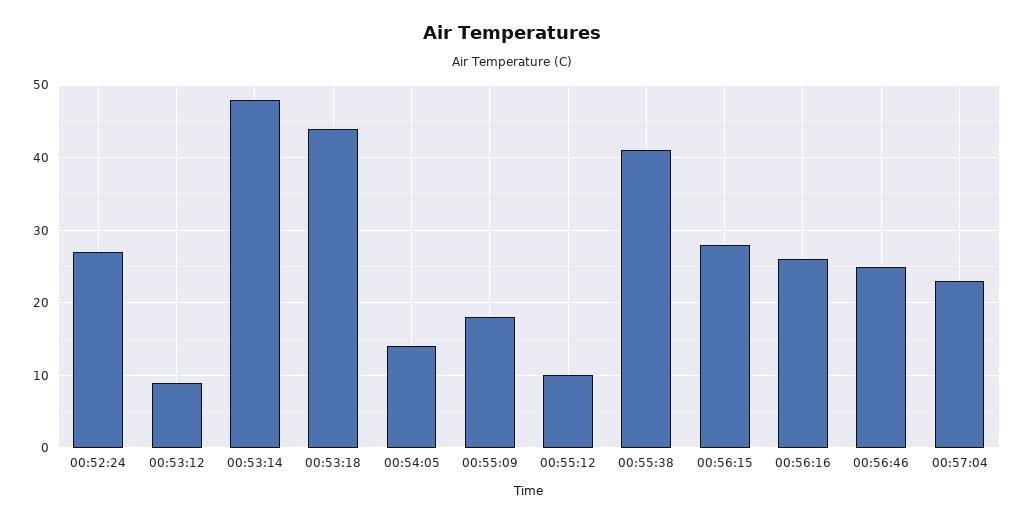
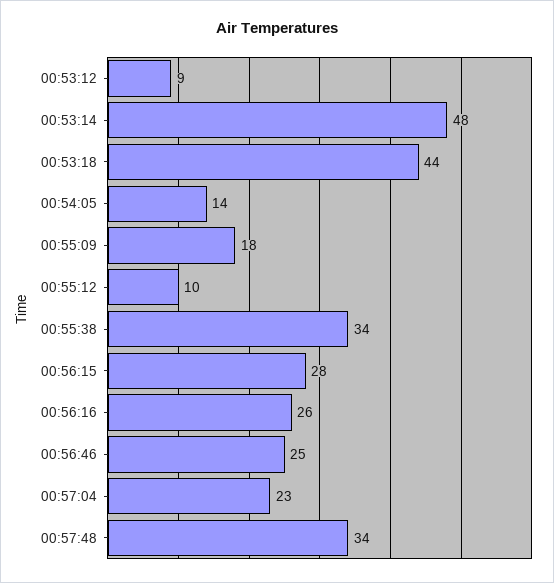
00:52:24: 27 -> none
00:55:38: 41 -> 34
00:57:48: none -> 34

